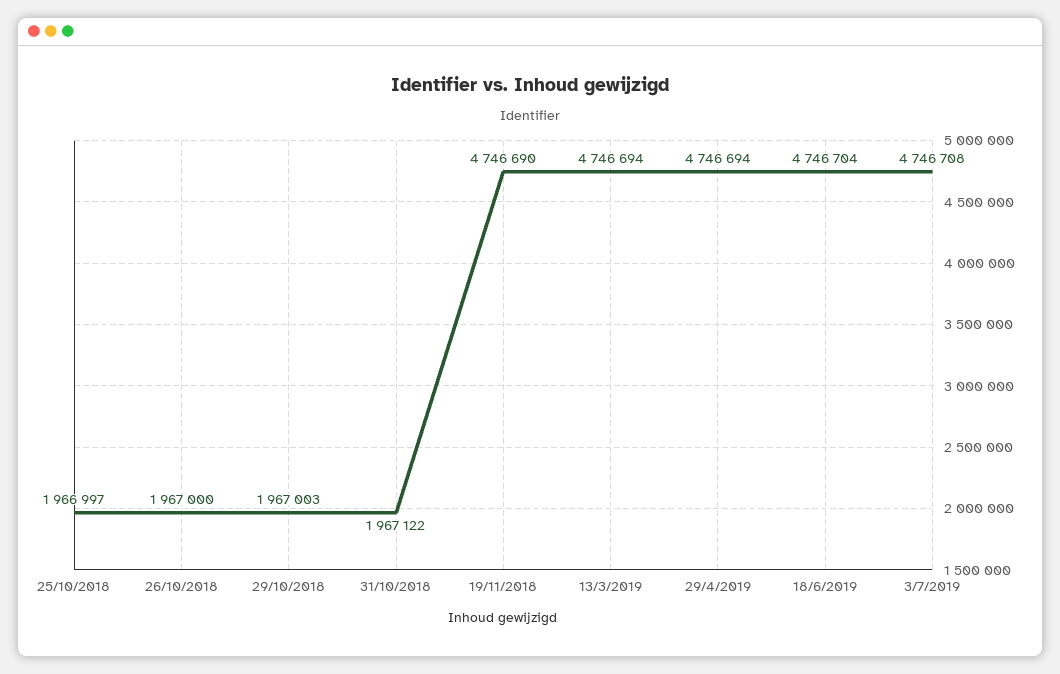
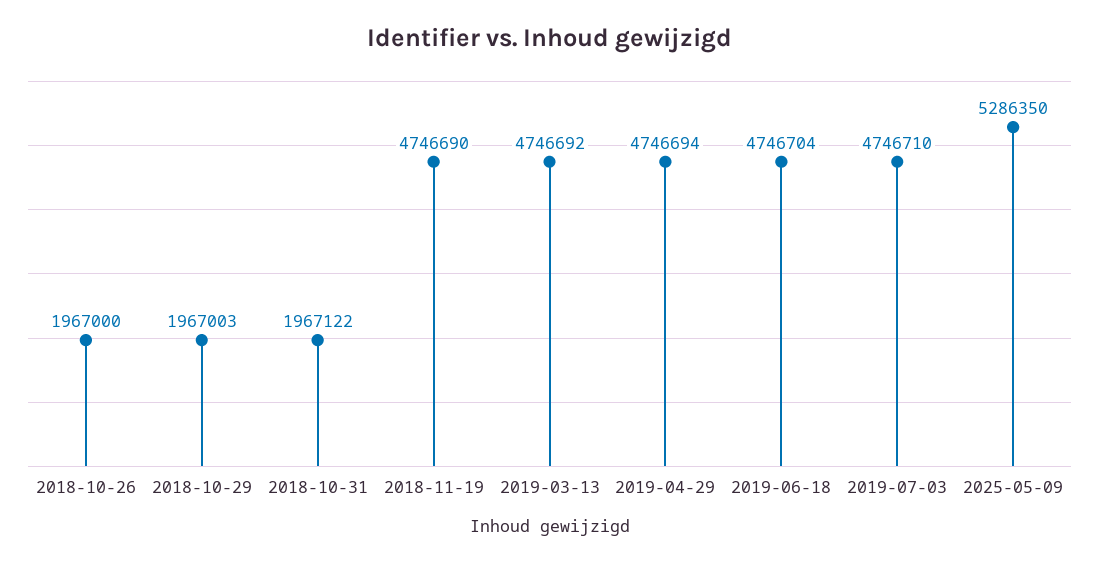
25/10/2018: 1966997 -> none
13/3/2019: 4746694 -> 4746692
3/7/2019: 4746708 -> 4746710
2025-05-09: none -> 5286350

